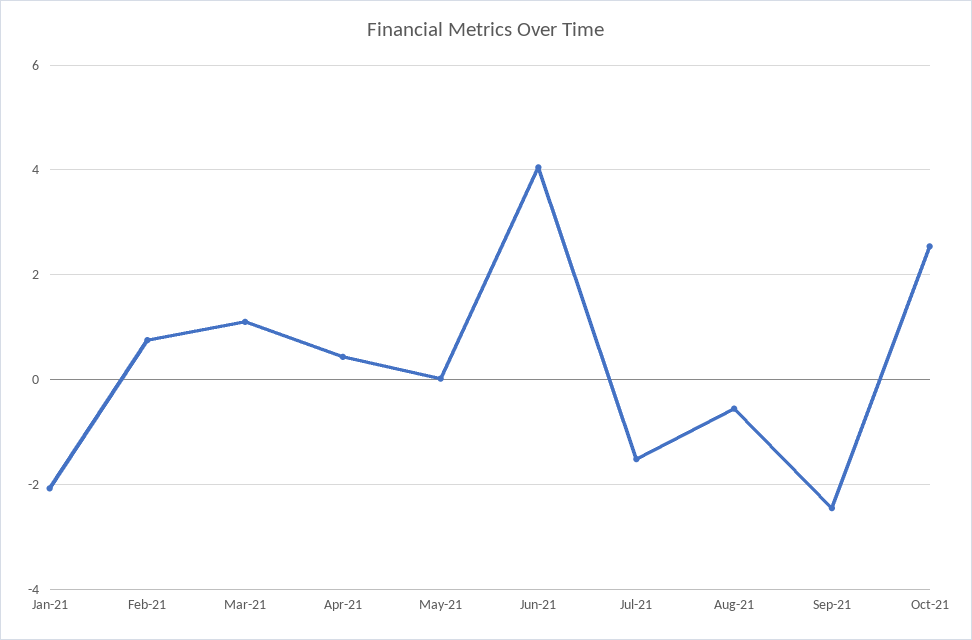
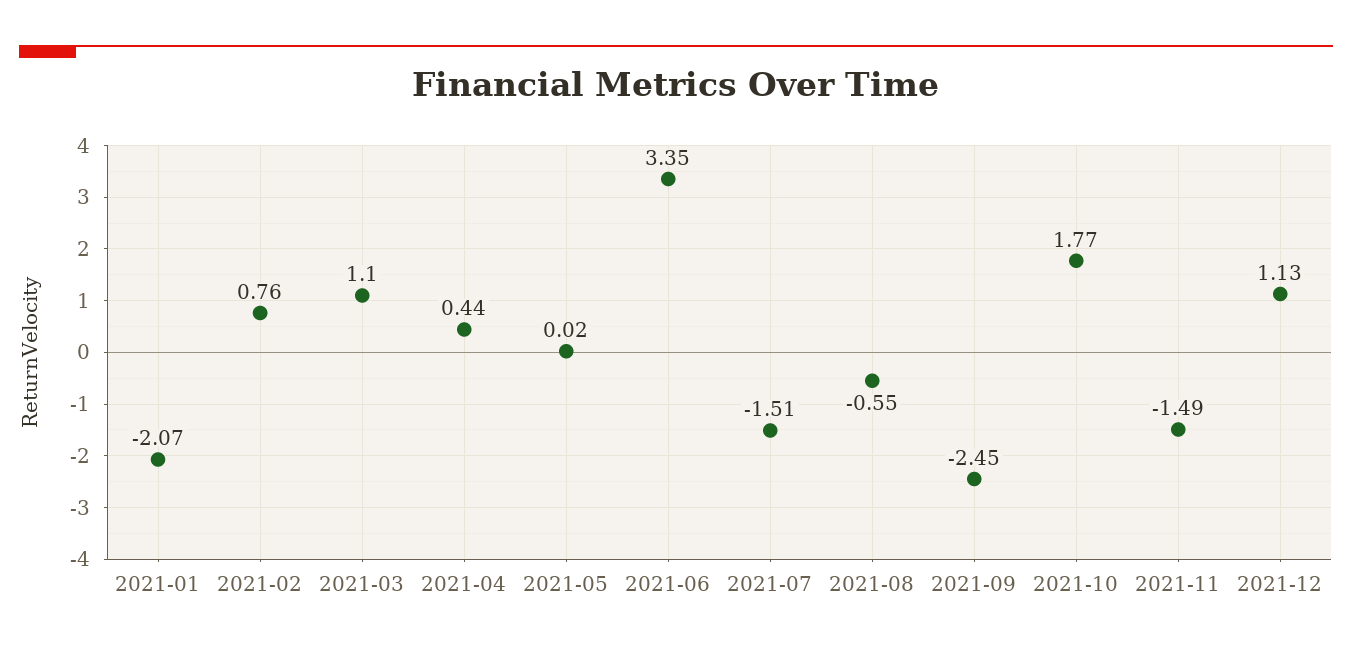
Jun-21: 4 -> 3.35
Oct-21: 2.6 -> 1.77
2021-11: none -> -1.49
2021-12: none -> 1.13

